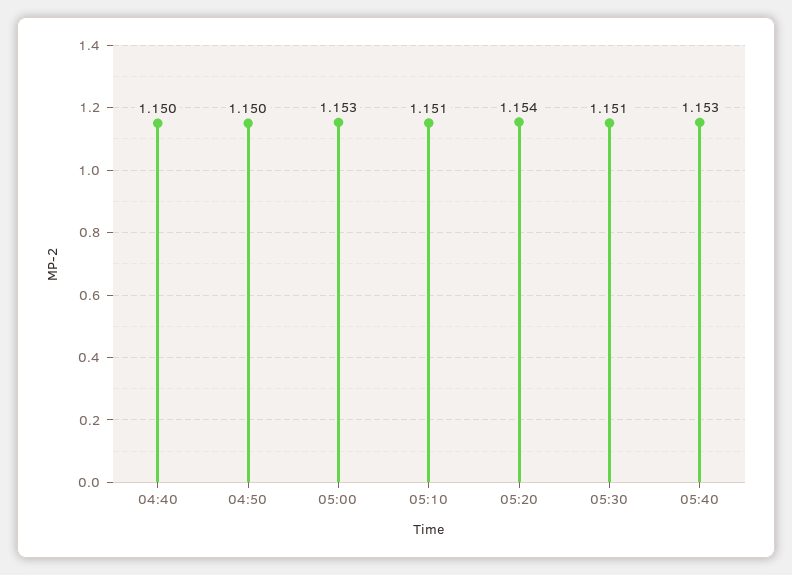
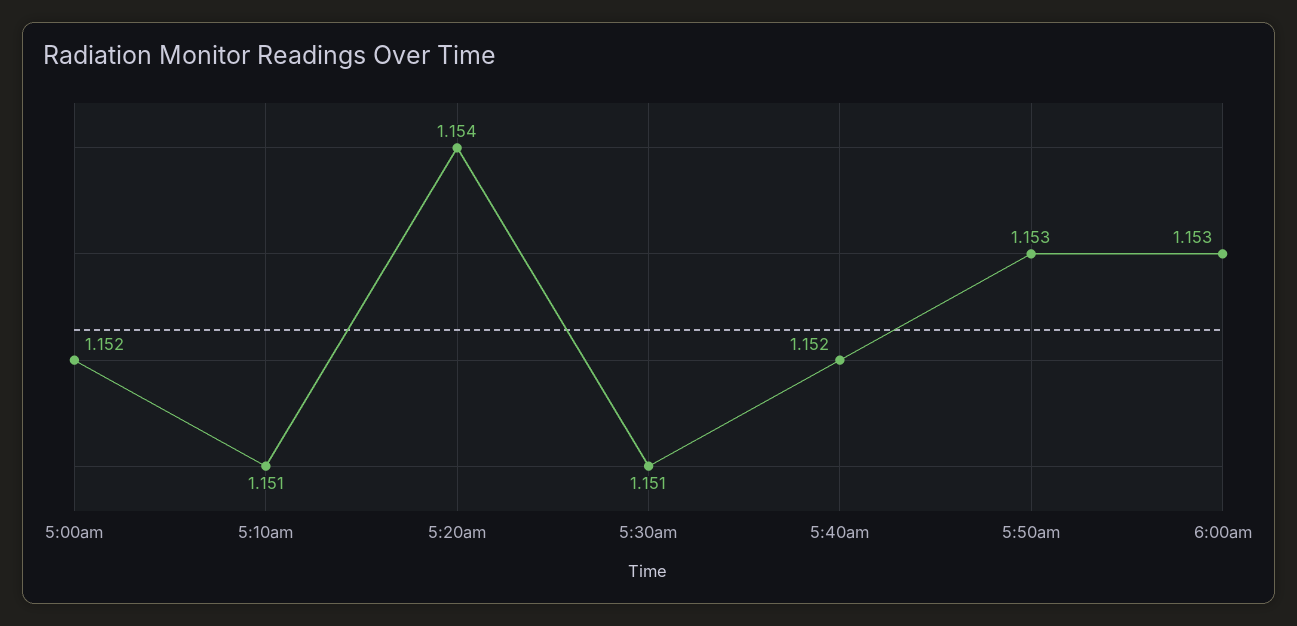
04:40: 1.15 -> none
04:50: 1.15 -> none
05:00: 1.153 -> 1.152
05:40: 1.153 -> 1.152
5:50am: none -> 1.153
6:00am: none -> 1.153

